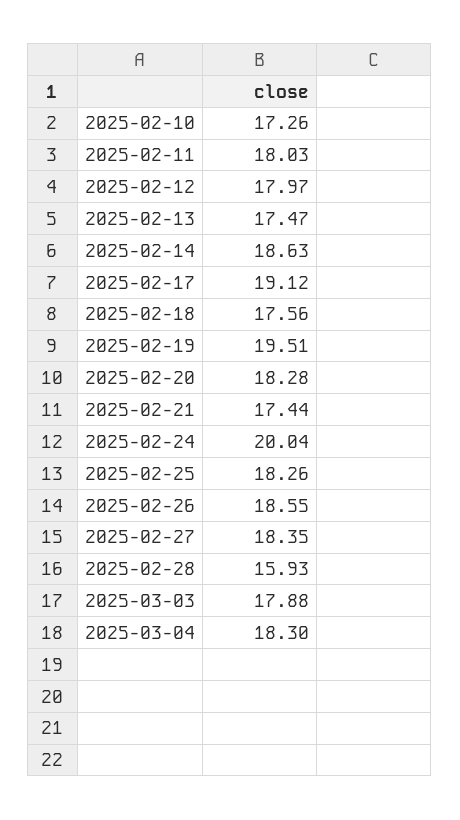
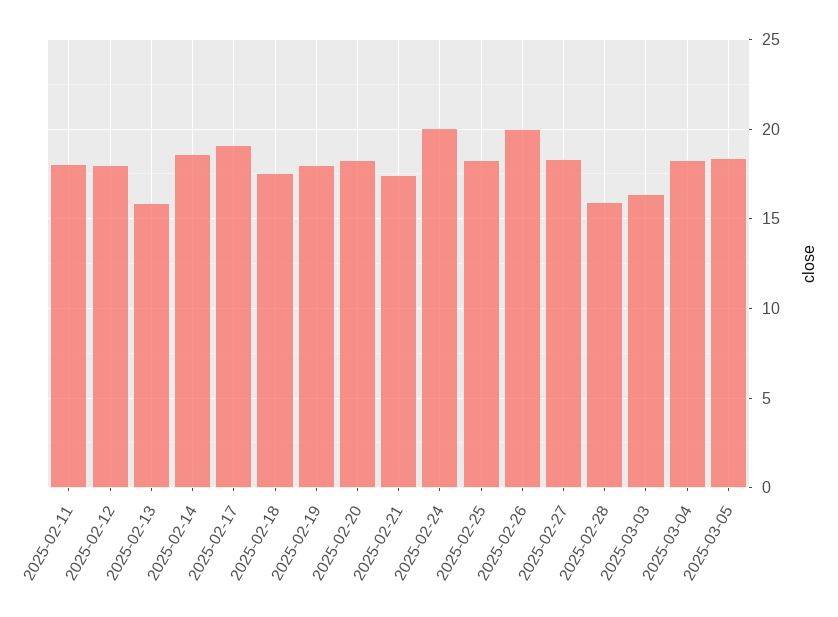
2025-02-10: 17.26 -> none
2025-02-13: 17.47 -> 16
2025-02-19: 19.51 -> 18
2025-02-26: 18.55 -> 20
2025-03-03: 17.88 -> 16.5
2025-03-05: none -> 18.5

